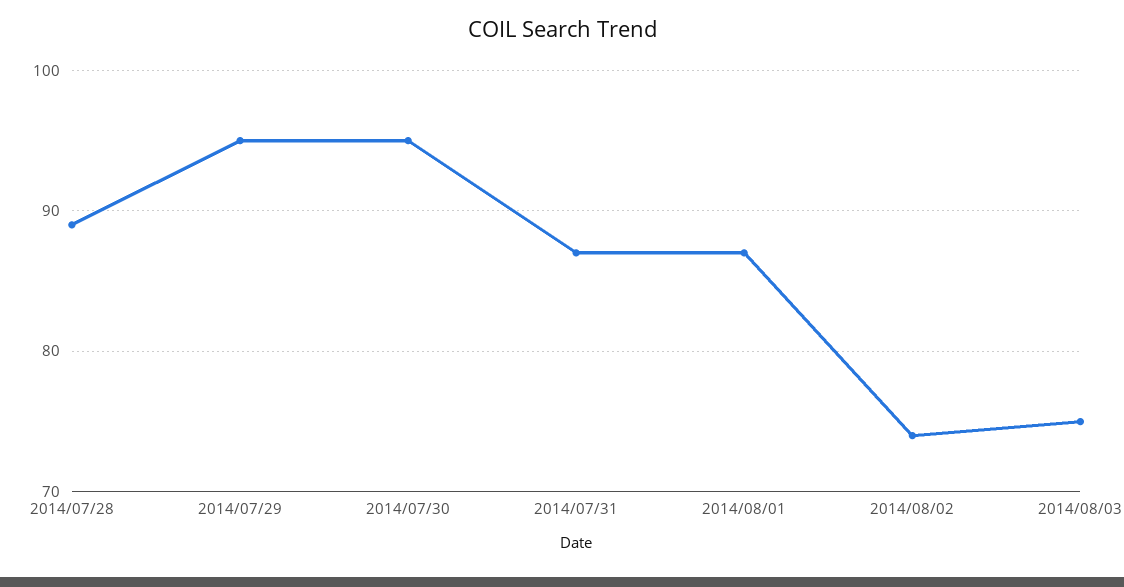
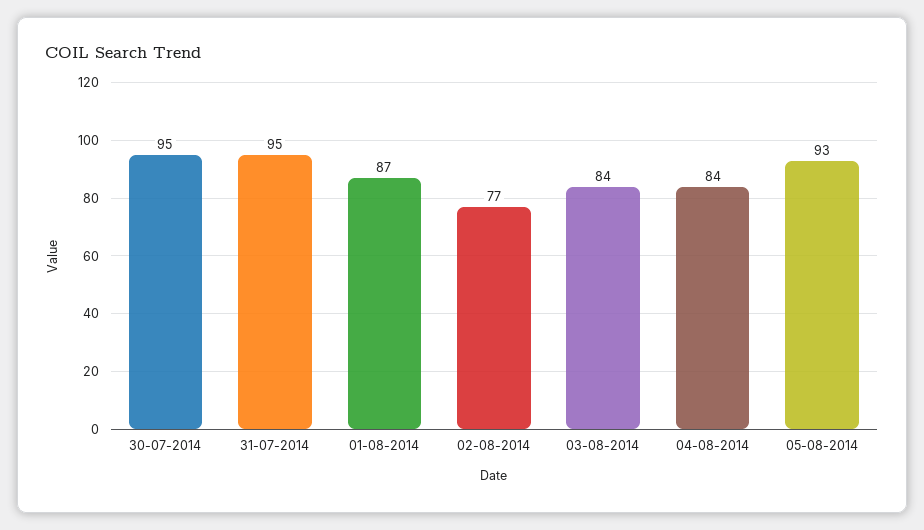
2014/07/28: 89 -> none
2014/07/29: 95 -> none
2014/07/31: 87 -> 95
2014/08/02: 74 -> 77
2014/08/03: 75 -> 84
04-08-2014: none -> 84
05-08-2014: none -> 93

